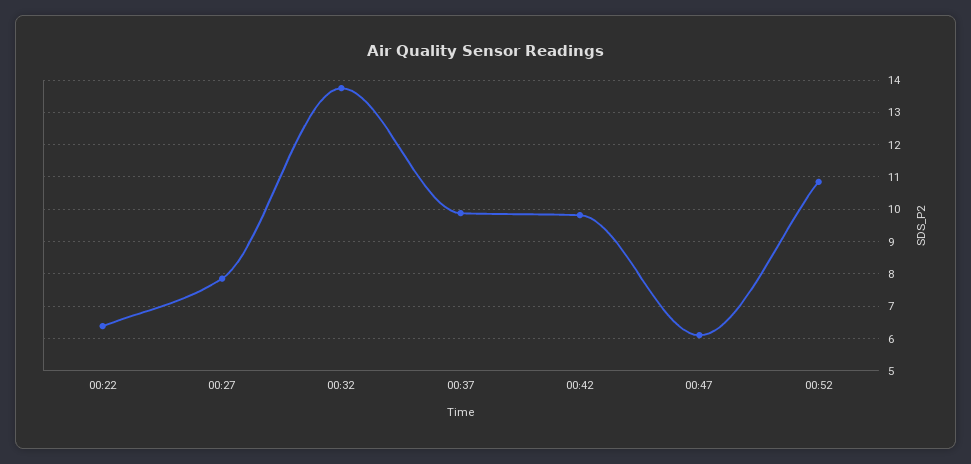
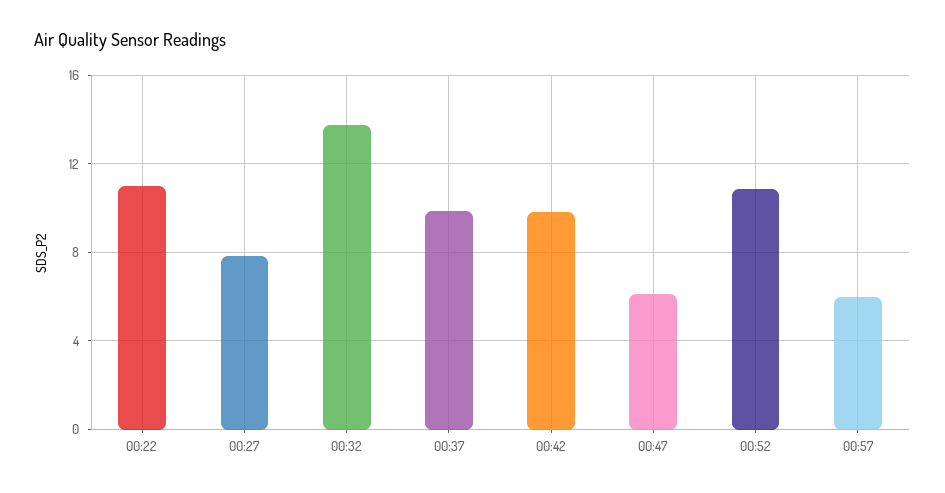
00:22: 6.4 -> 11
00:57: none -> 6

